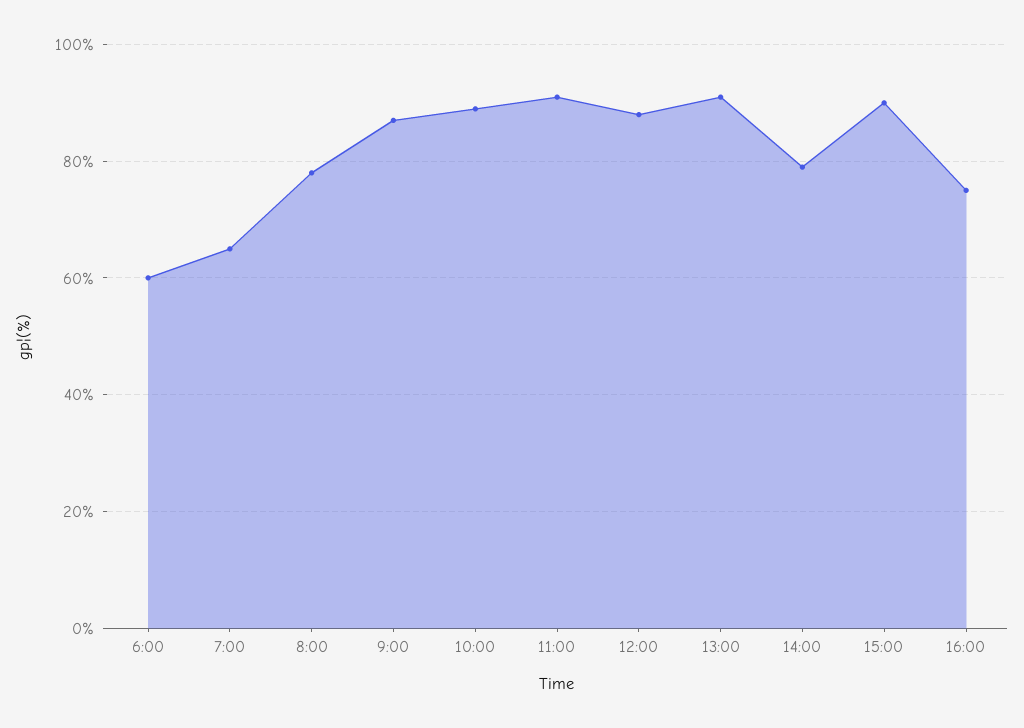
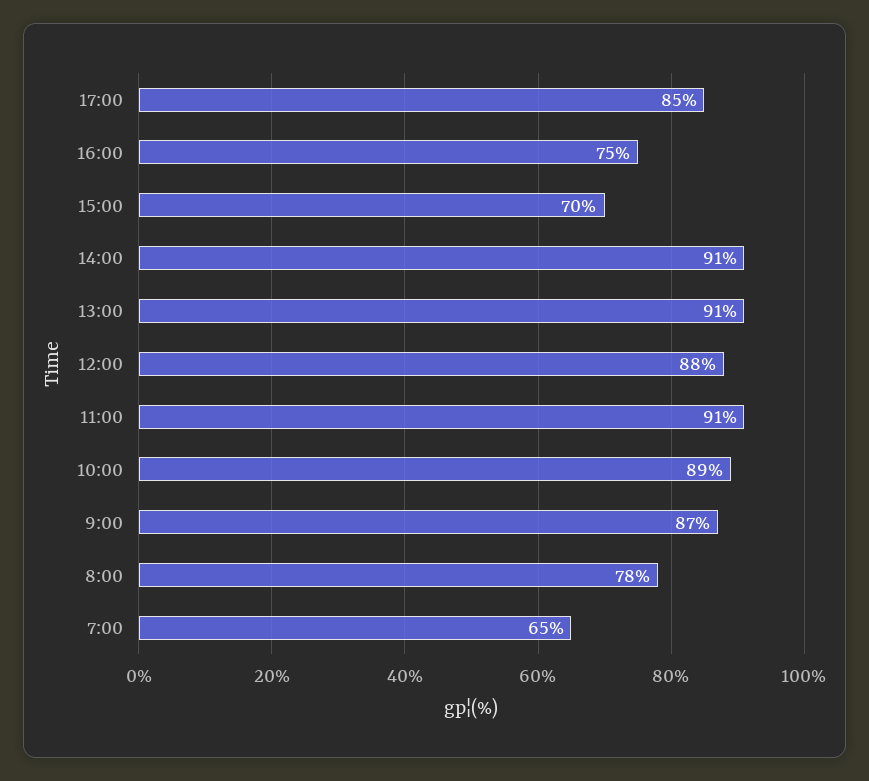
6:00: 60 -> none
14:00: 80 -> 91
15:00: 90 -> 70
17:00: none -> 85

